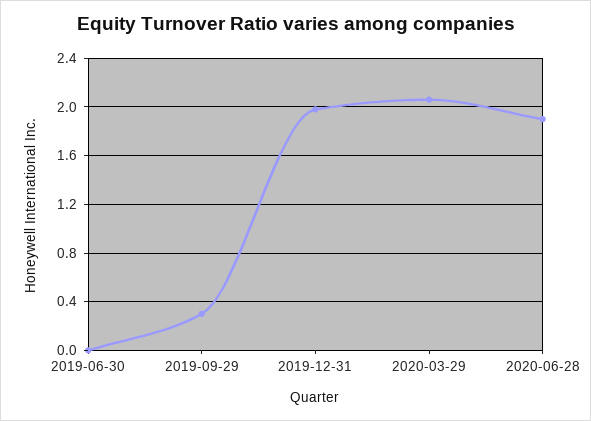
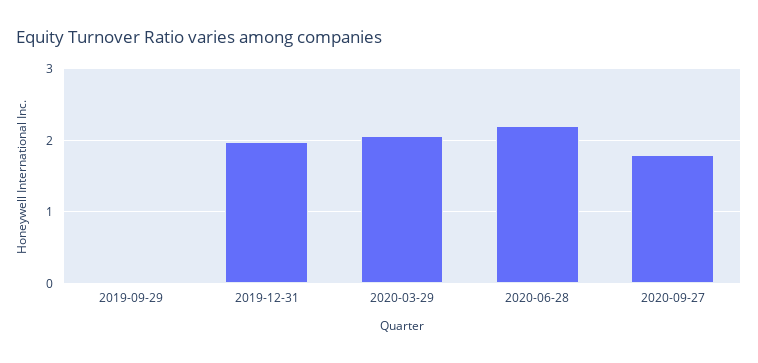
2019-06-30: 0 -> none
2019-09-29: 0.3 -> 0
2020-06-28: 1.9 -> 2.2
2020-09-27: none -> 1.8

